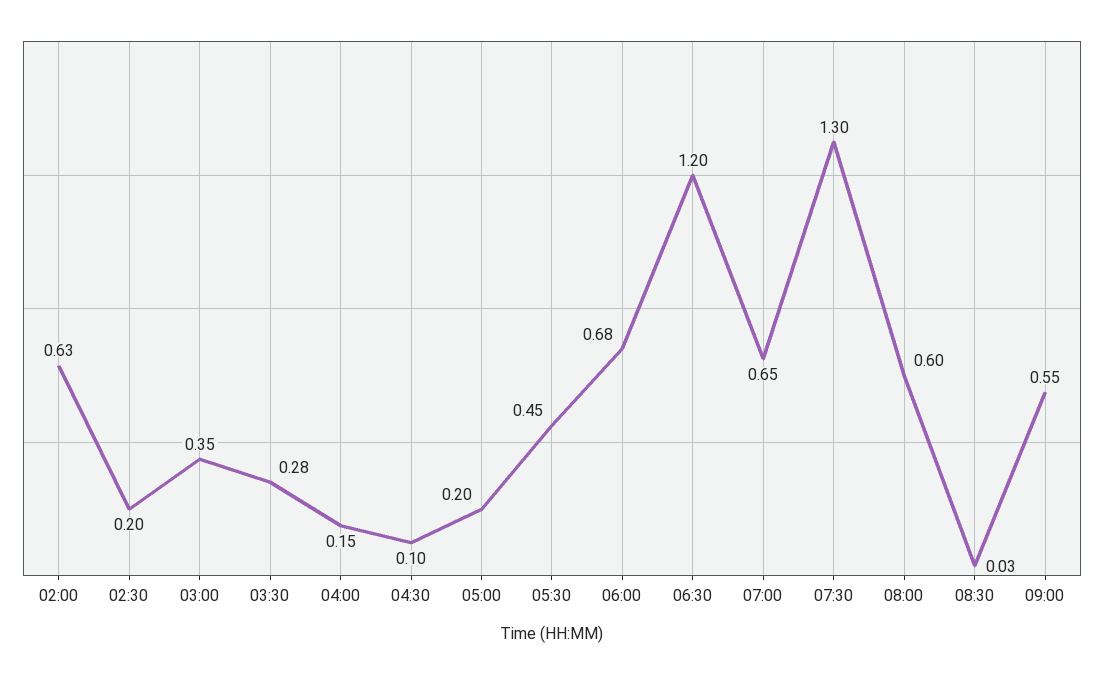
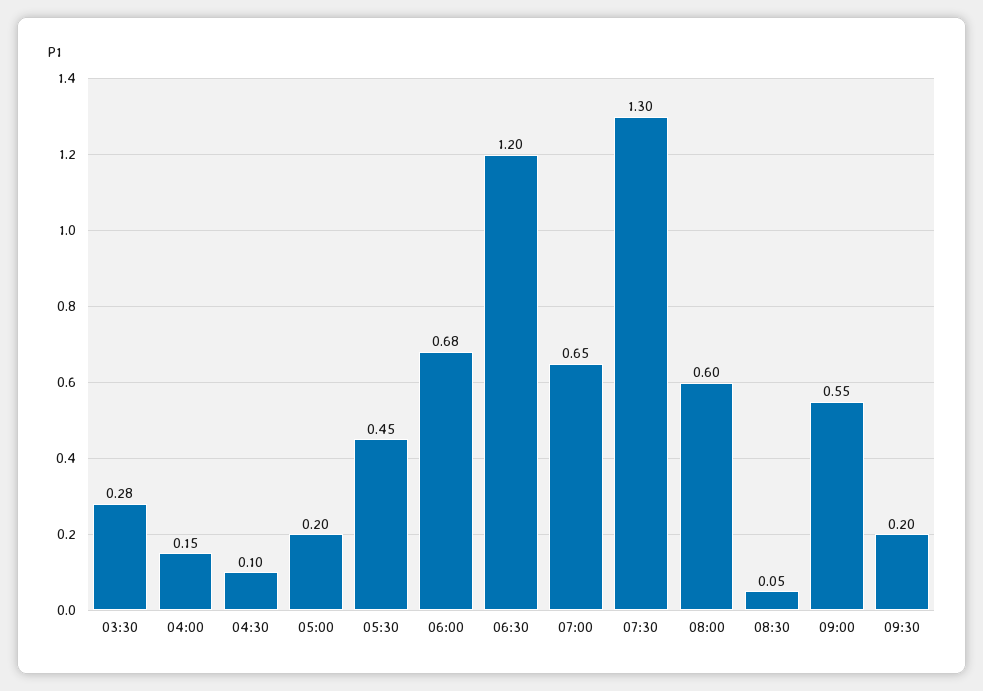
02:00: 0.63 -> none
02:30: 0.2 -> none
03:00: 0.35 -> none
08:30: 0.03 -> 0.05
09:30: none -> 0.2

